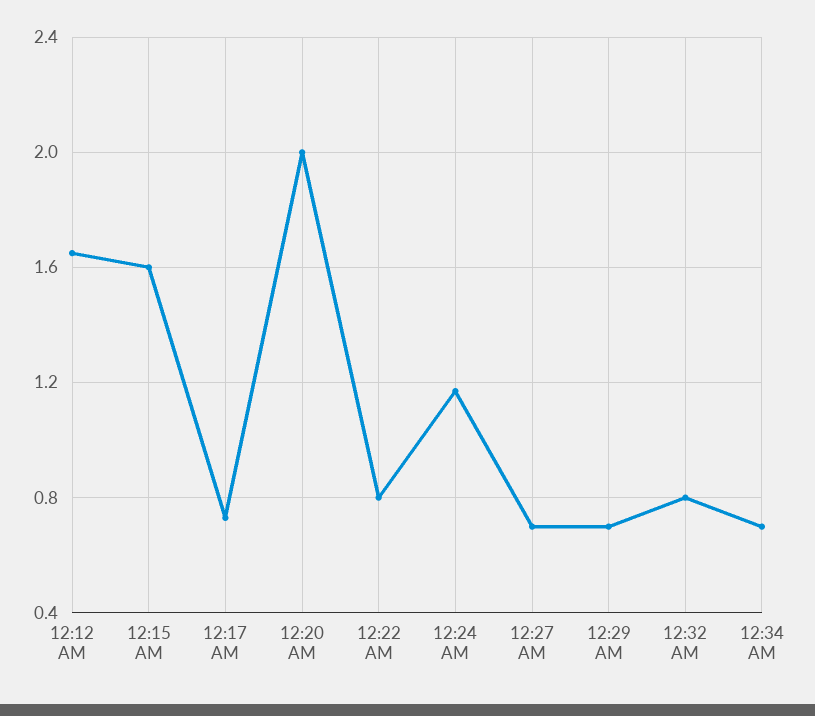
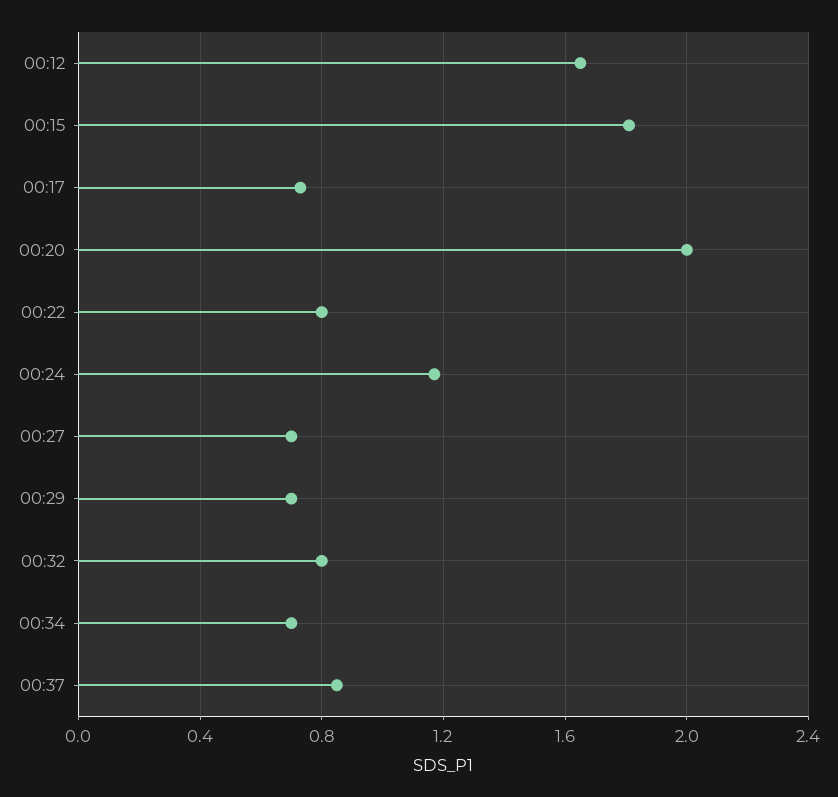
12:15 AM: 1.6 -> 1.8
00:37: none -> 0.85

